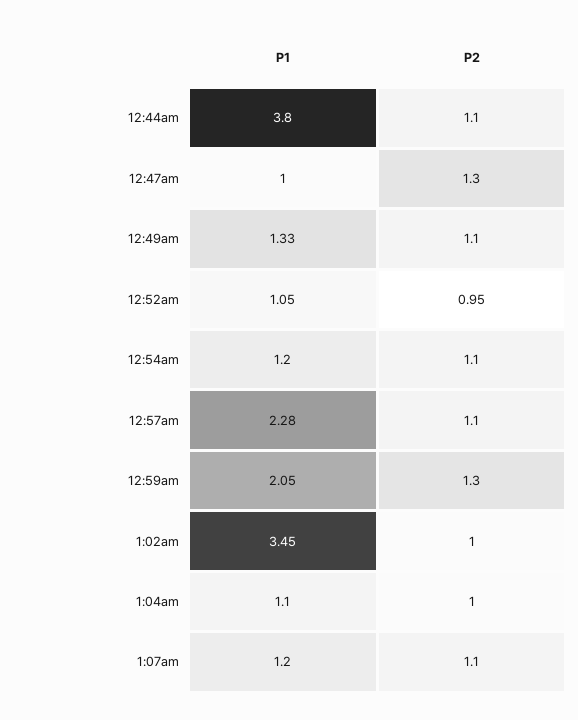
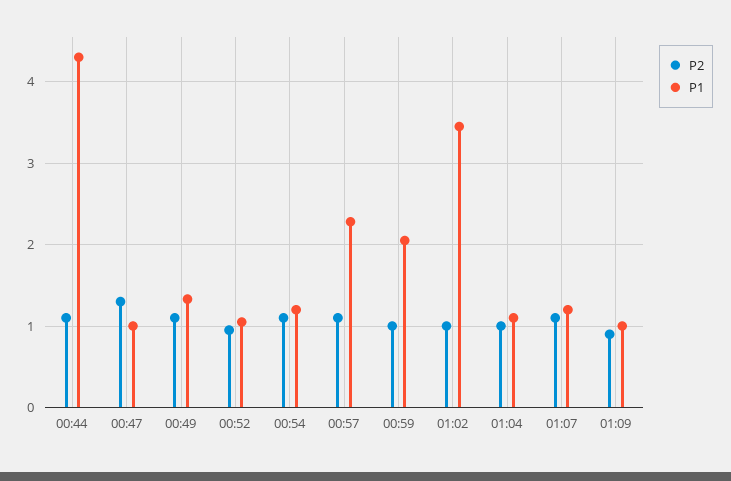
P1, 12:44am: 3.8 -> 4.3
P2, 12:59am: 1.3 -> 1
P2, 01:09: none -> 0.9
P1, 01:09: none -> 1

